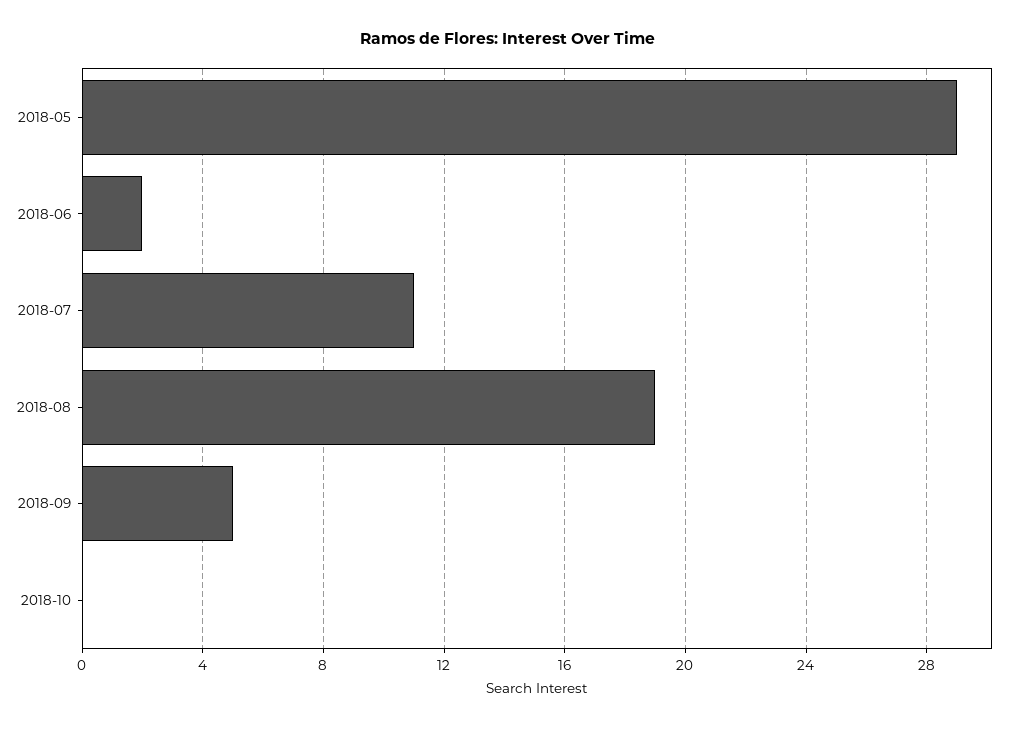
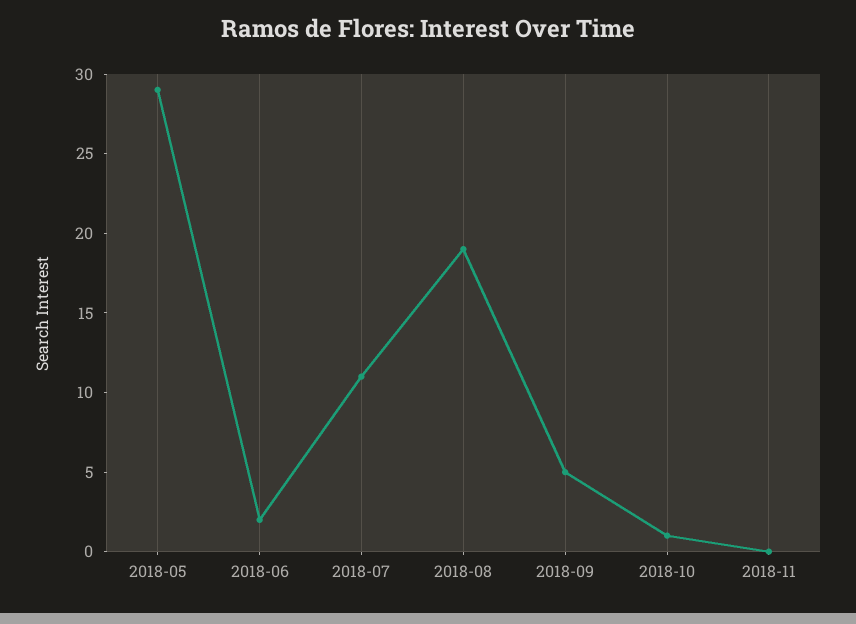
2018-10: 0 -> 1
2018-11: none -> 0

